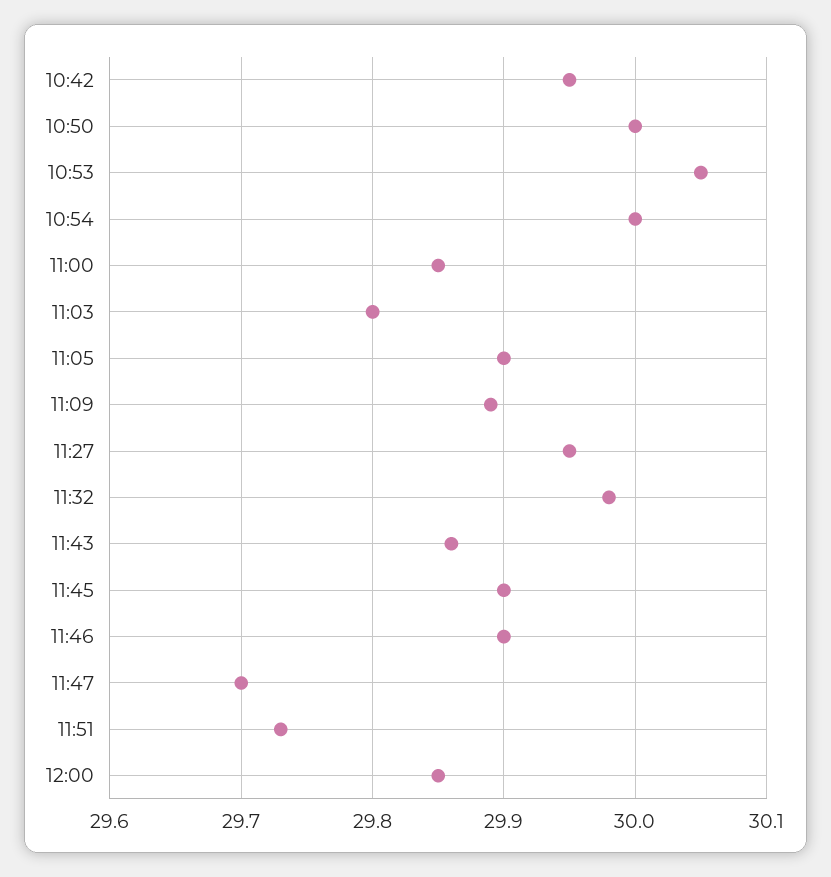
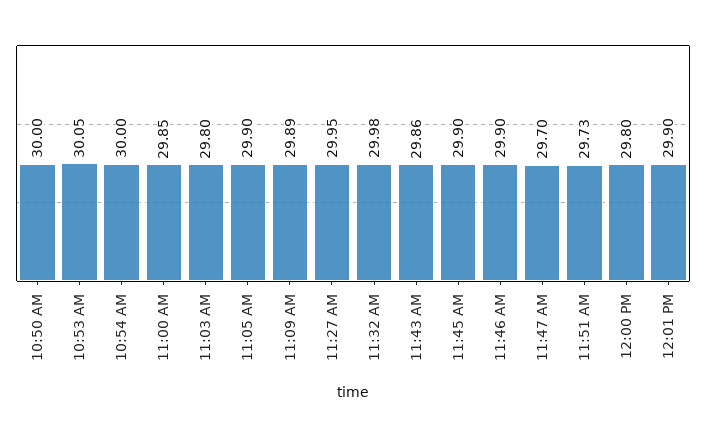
10:42: 29.95 -> none
12:00: 29.85 -> 29.8
12:01 PM: none -> 29.9

